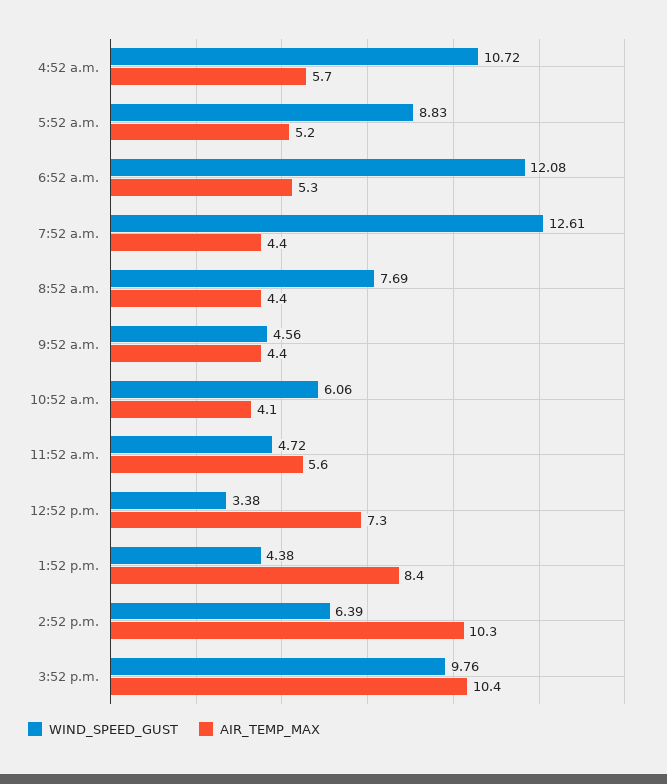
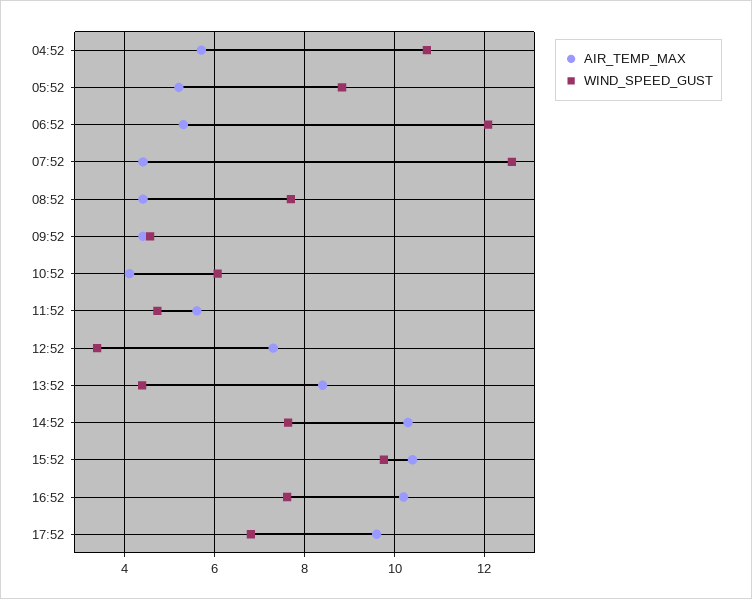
WIND_SPEED_GUST, 2:52 p.m.: 6.39 -> 7.6
AIR_TEMP_MAX, 16:52: none -> 10.2
WIND_SPEED_GUST, 16:52: none -> 7.6
AIR_TEMP_MAX, 17:52: none -> 9.6
WIND_SPEED_GUST, 17:52: none -> 6.8

